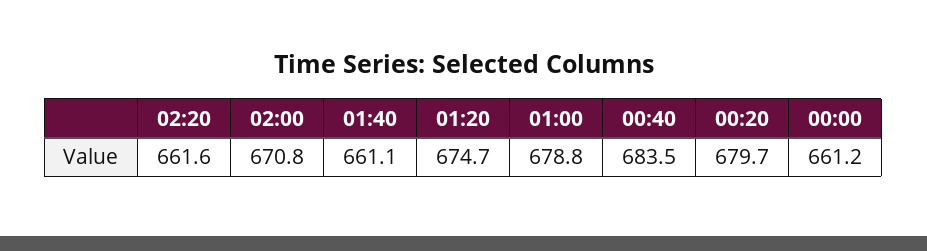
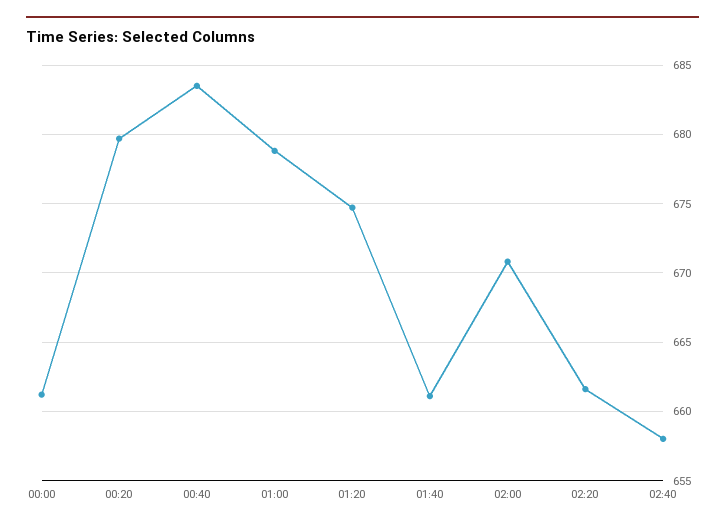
02:40: none -> 658

